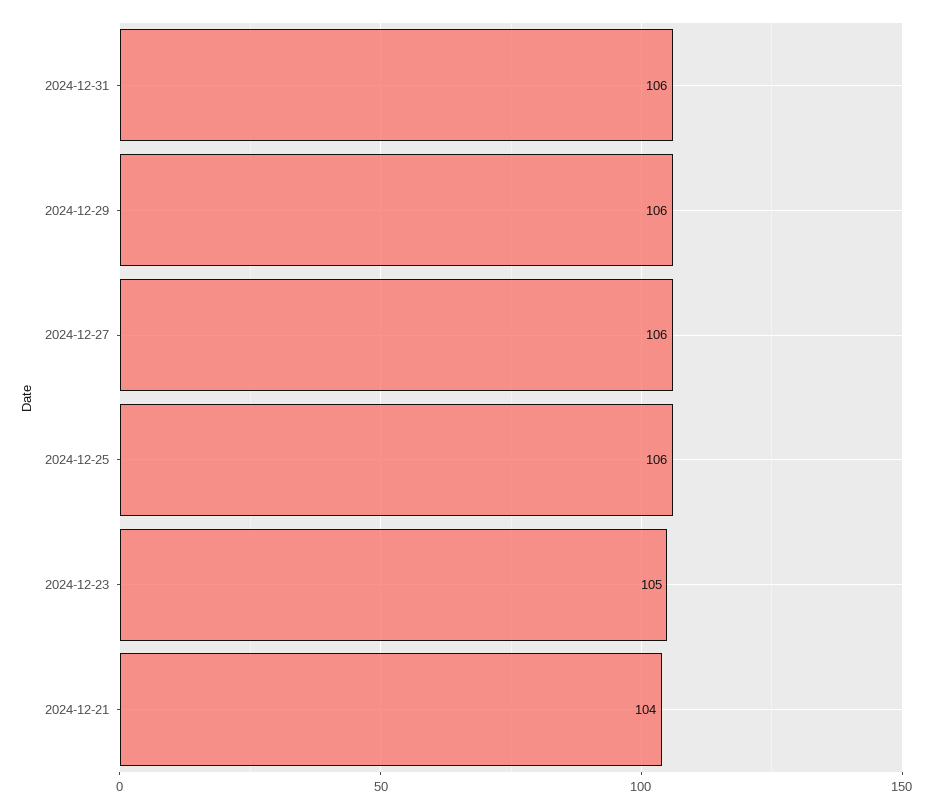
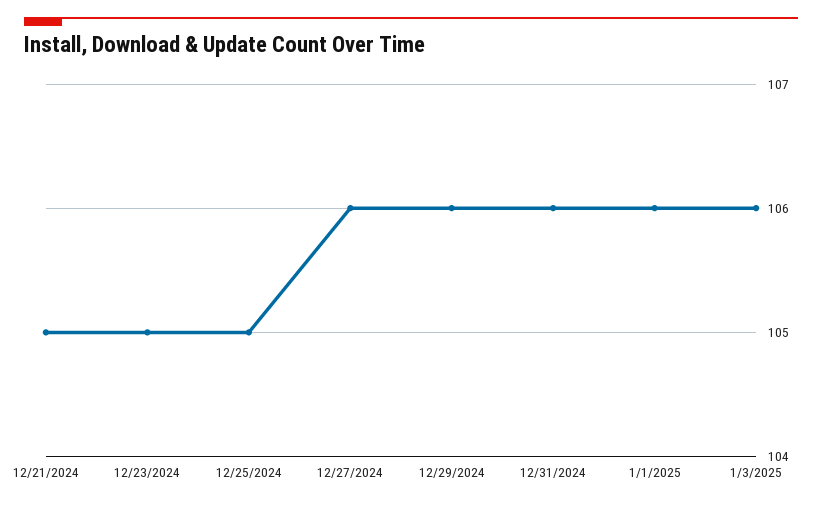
2024-12-25: 106 -> 105
2024-12-21: 104 -> 105
1/1/2025: none -> 106
1/3/2025: none -> 106

